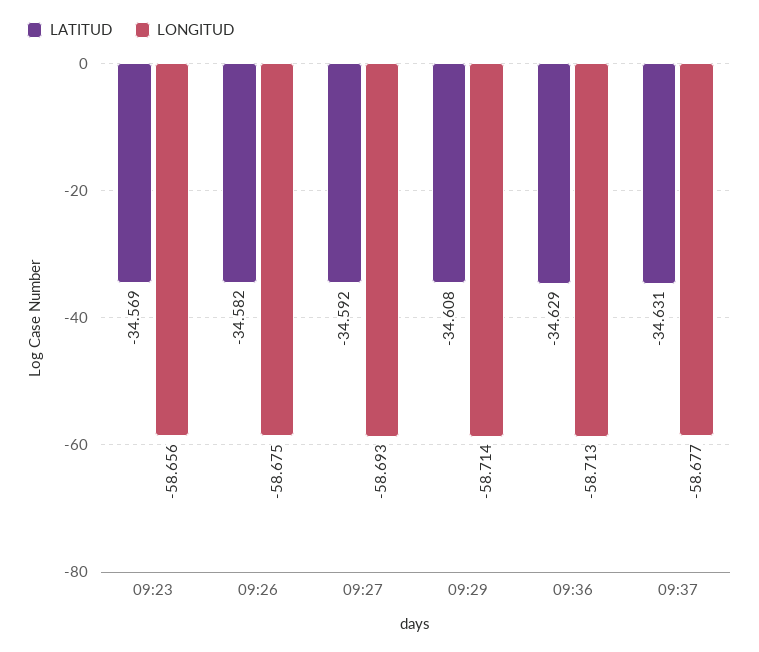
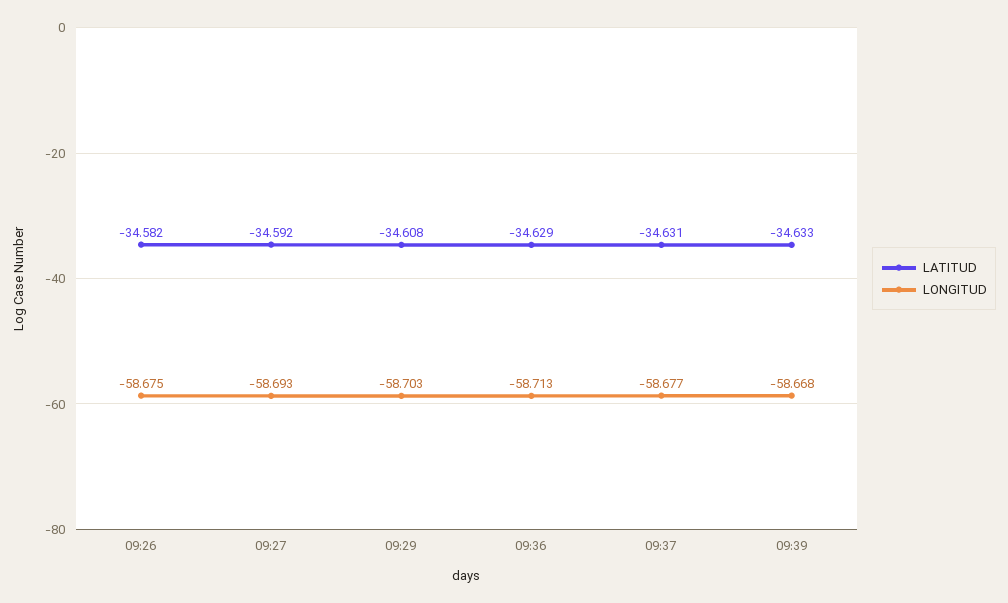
LATITUD, 09:23: -34.569 -> none
LONGITUD, 09:23: -58.656 -> none
LONGITUD, 09:29: -58.714 -> -58.703
LATITUD, 09:39: none -> -34.633
LONGITUD, 09:39: none -> -58.668

